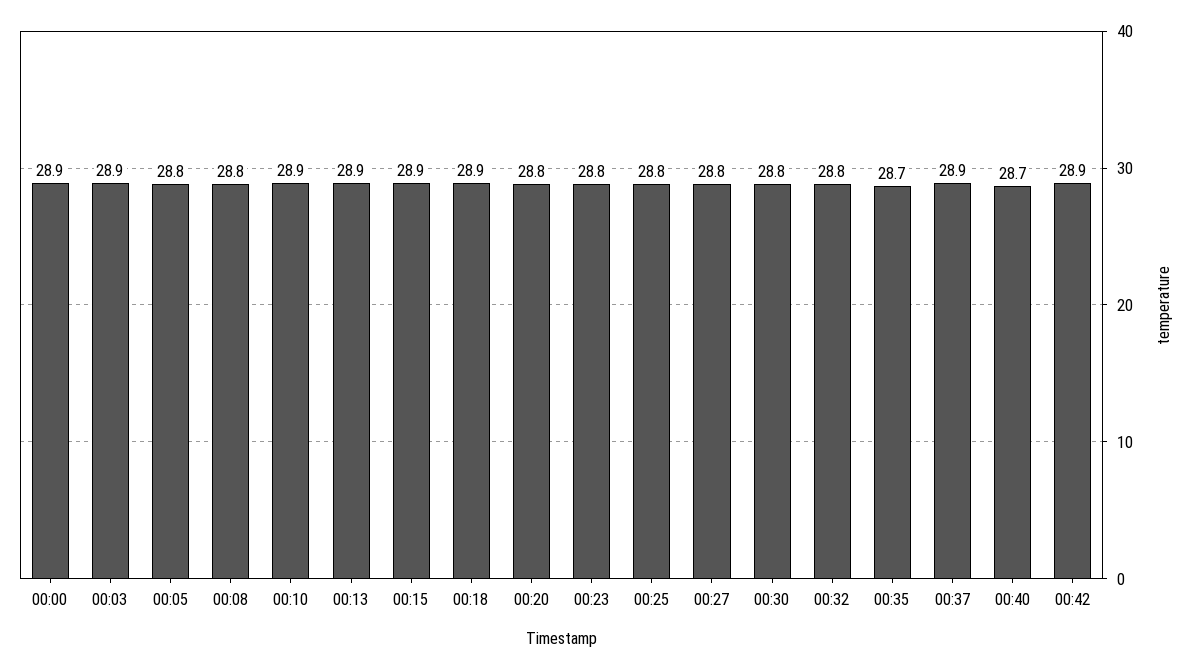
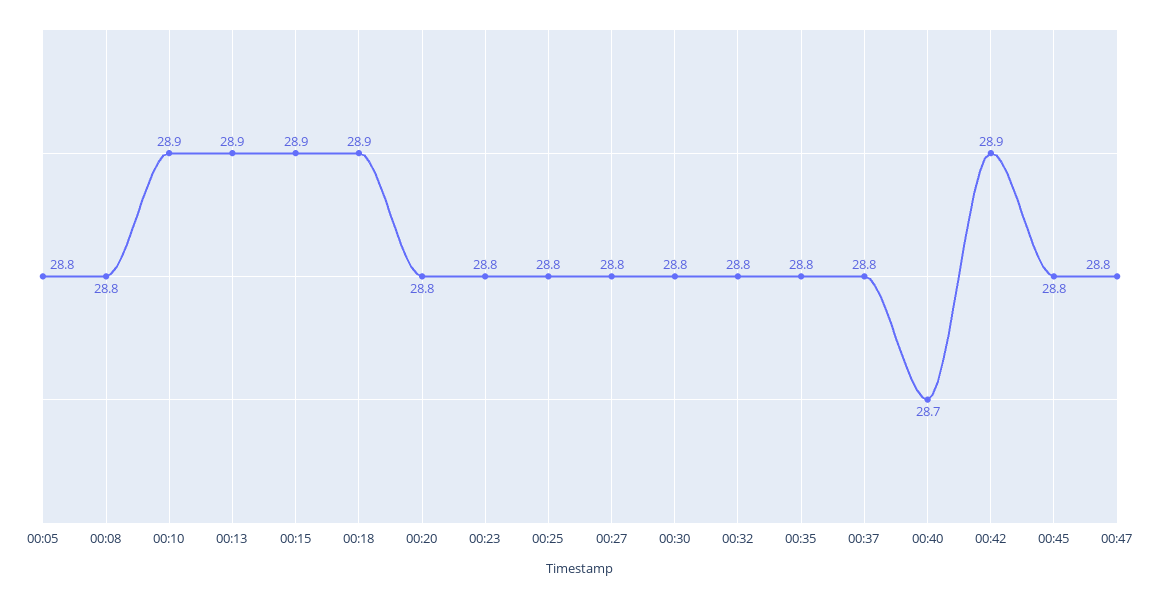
00:00: 28.9 -> none
00:03: 28.9 -> none
00:35: 28.7 -> 28.8
00:37: 28.9 -> 28.8
00:45: none -> 28.8
00:47: none -> 28.8

